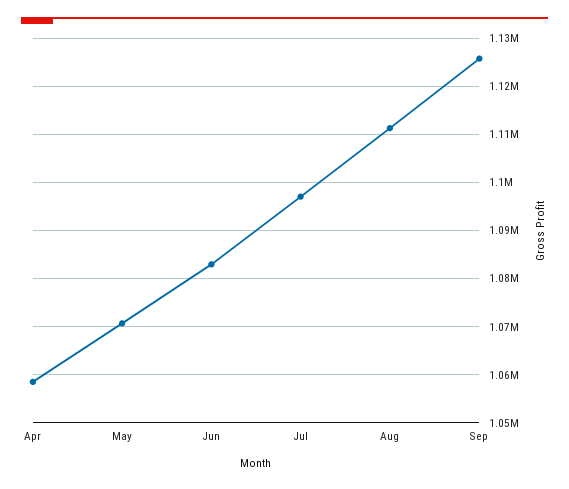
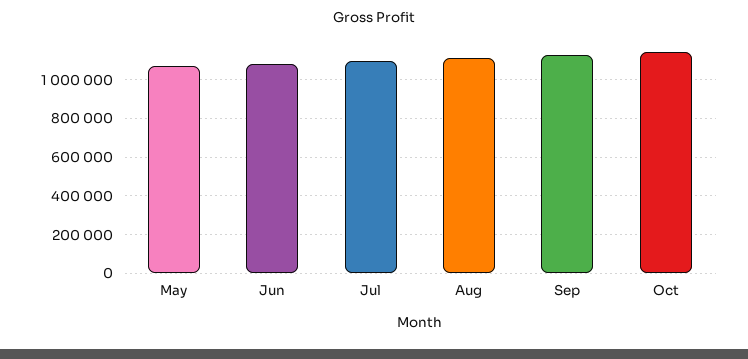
Apr: 1058000 -> none
Oct: none -> 1150000

